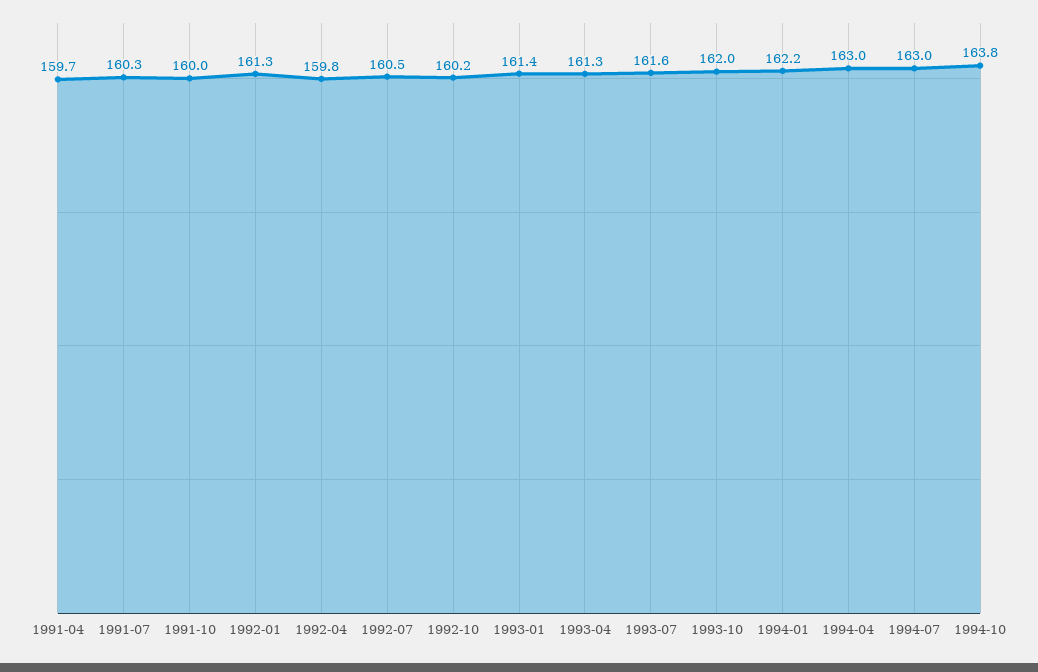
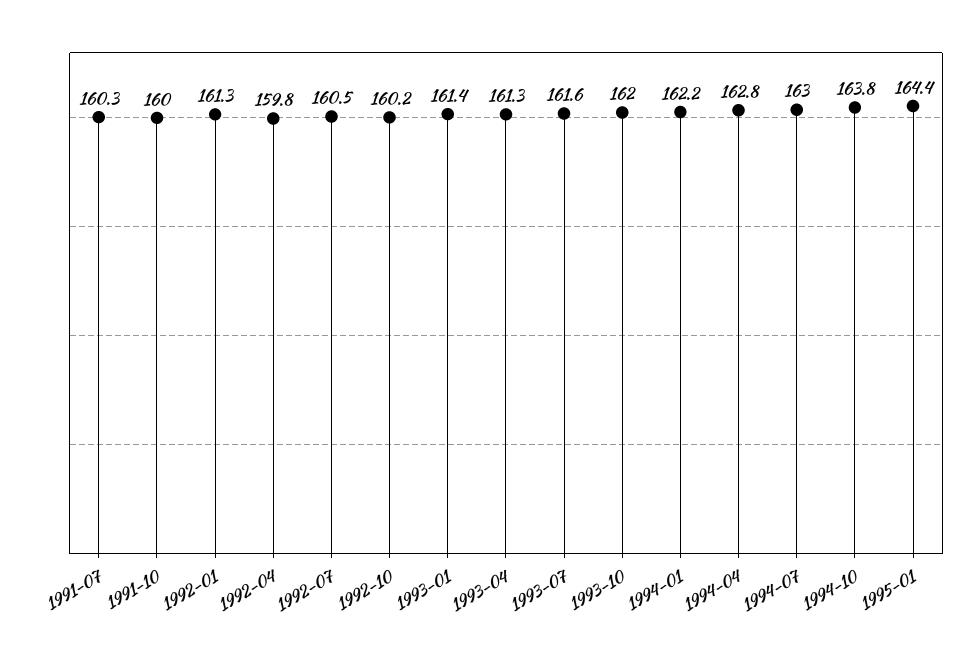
1991-04: 159.7 -> none
1994-04: 163 -> 162.8
1995-01: none -> 164.4

